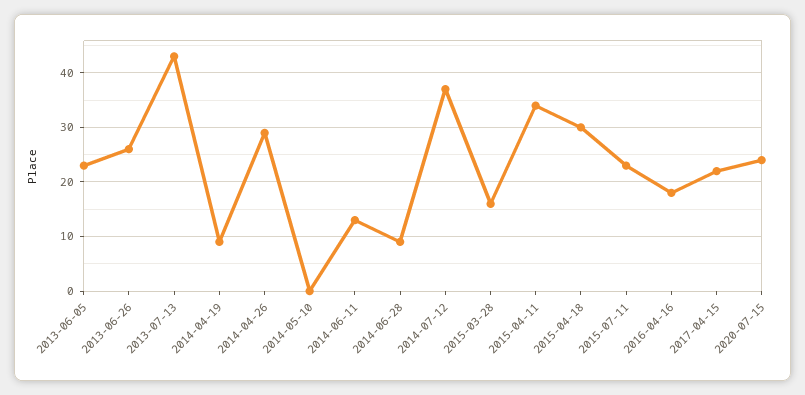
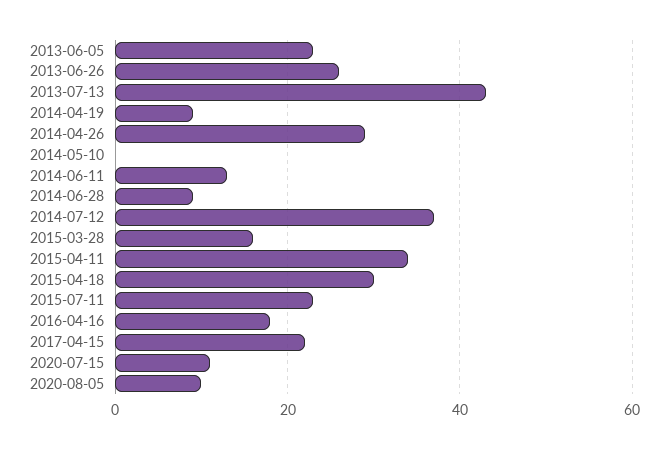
2020-07-15: 25 -> 10
2020-08-05: none -> 10

